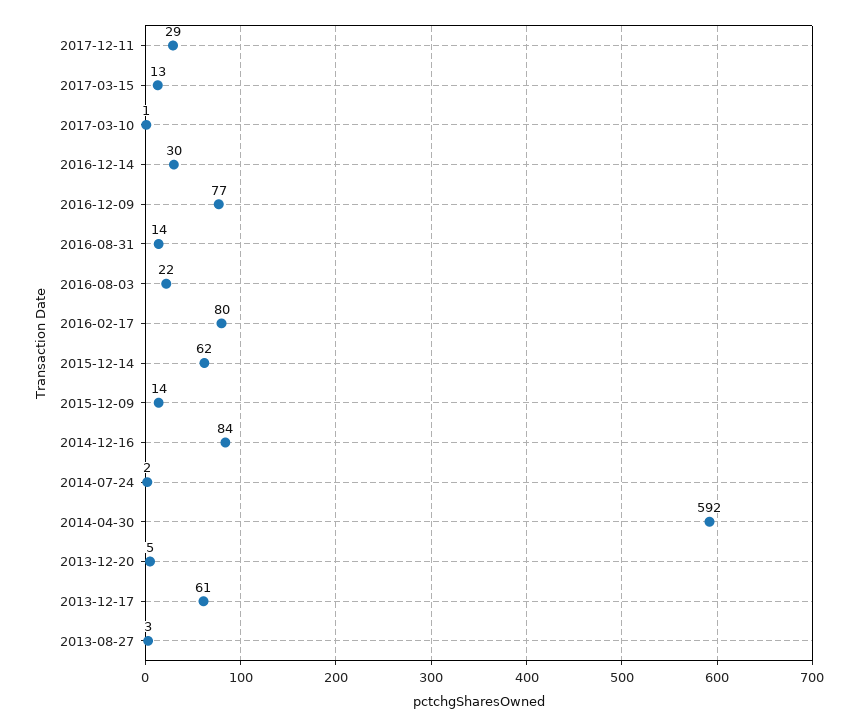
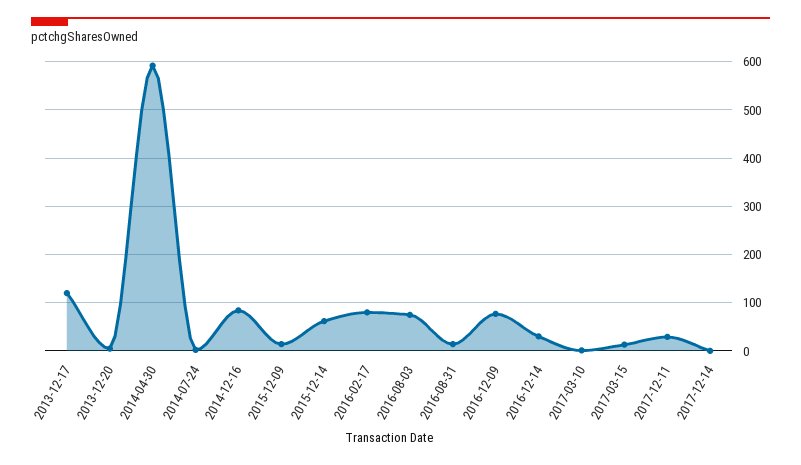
2016-08-03: 22 -> 80
2013-12-17: 61 -> 120
2013-08-27: 3 -> none
2017-12-14: none -> 0

